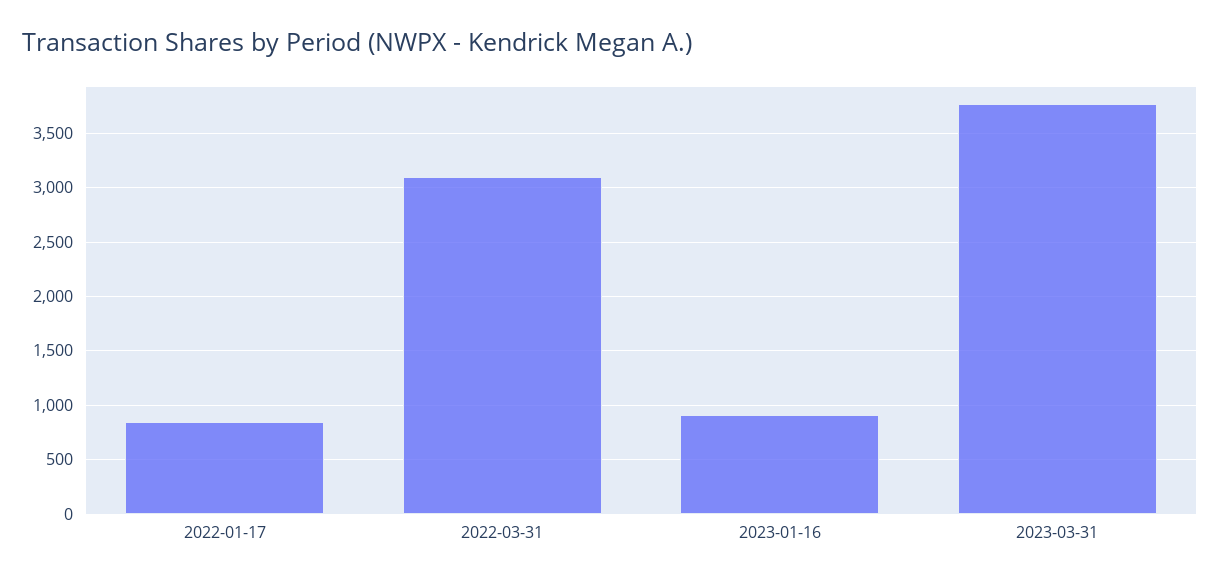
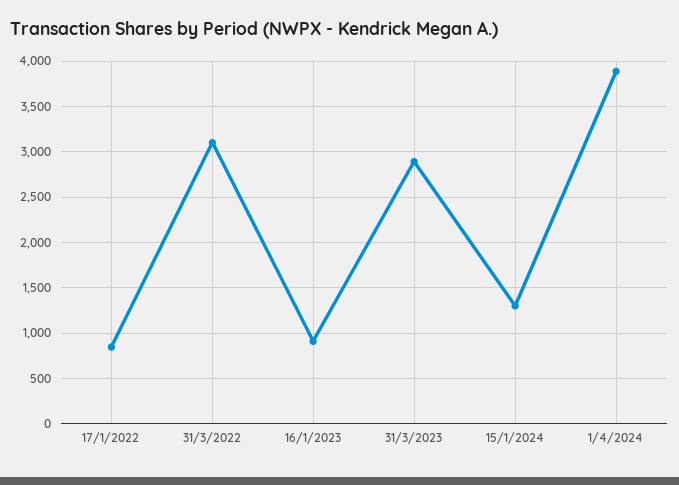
2023-03-31: 3800 -> 2900
15/1/2024: none -> 1300
1/4/2024: none -> 3900

